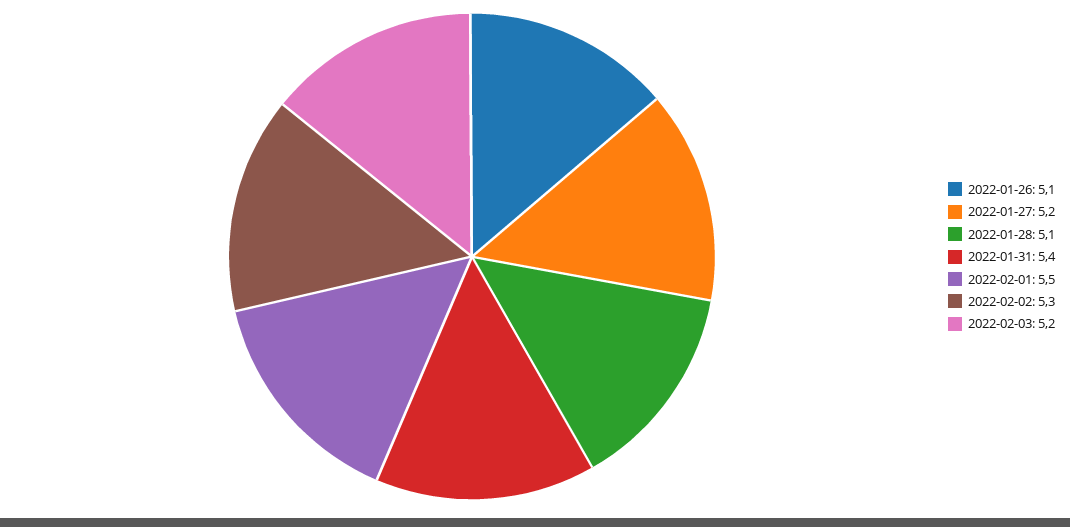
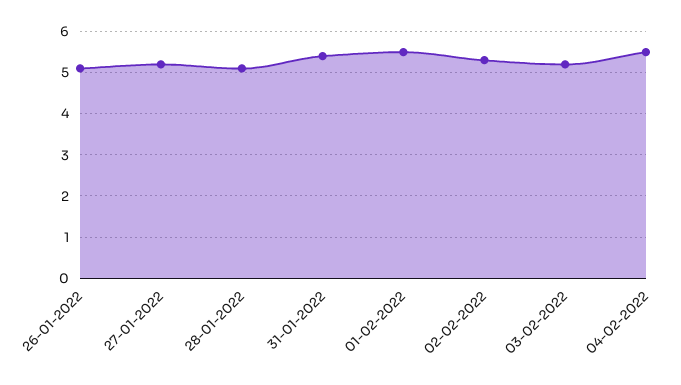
04-02-2022: none -> 5.5

